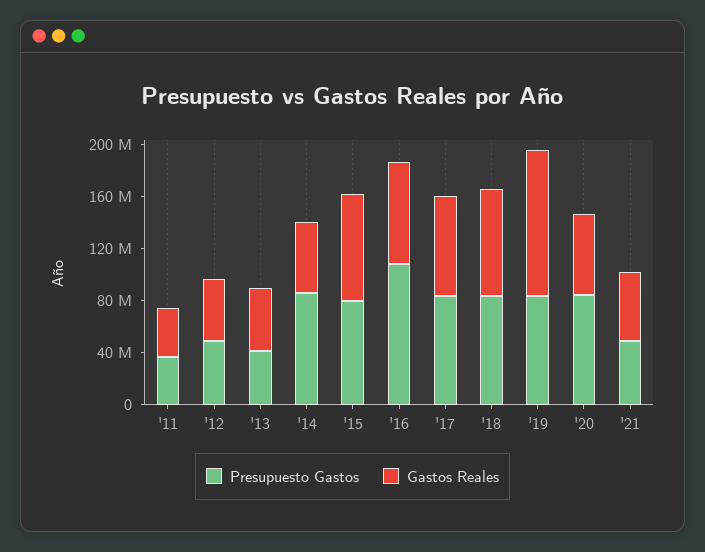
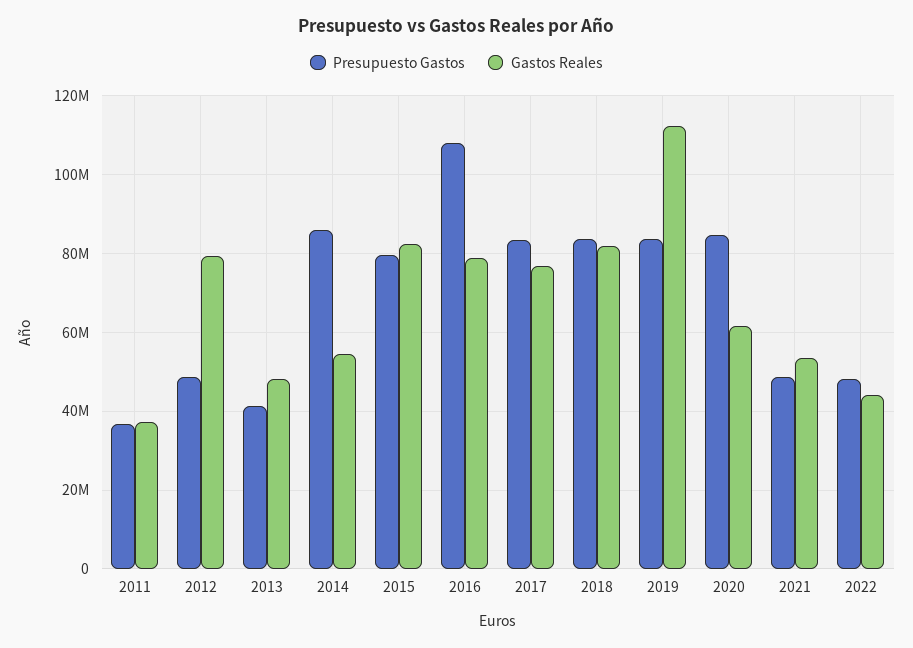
Gastos Reales, '12: 50000000 -> 80000000
Presupuesto Gastos, 2022: none -> 48000000
Gastos Reales, 2022: none -> 44000000

